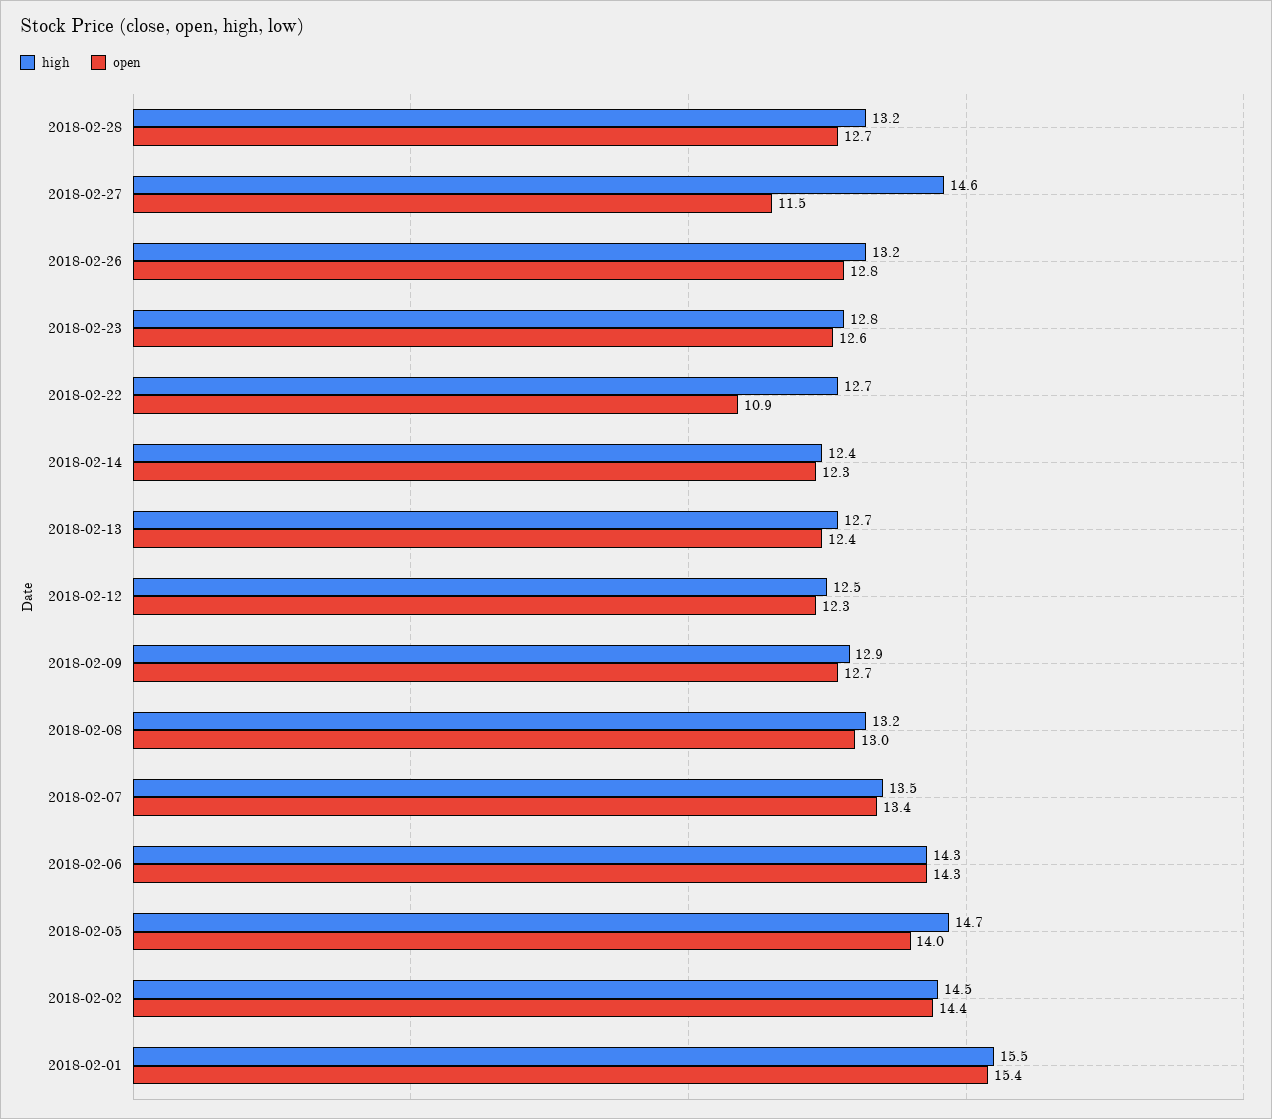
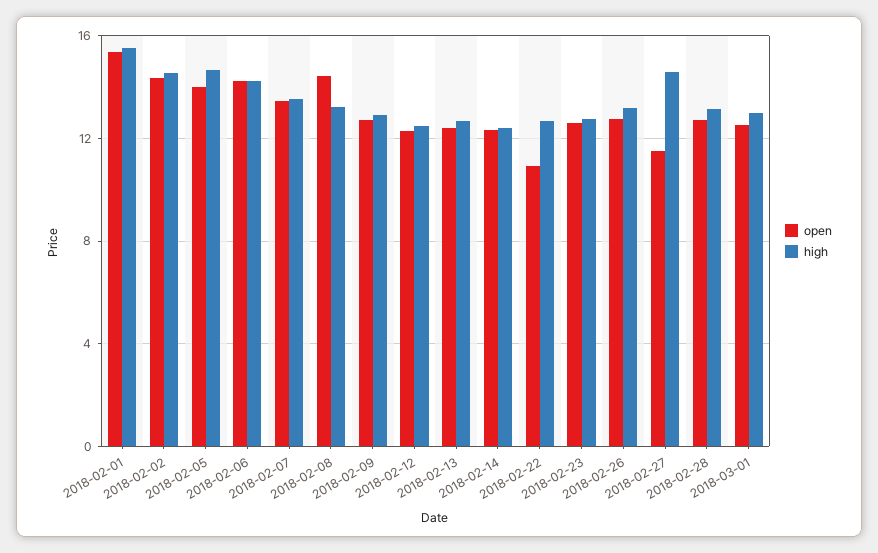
open, 2018-02-08: 13 -> 14.5
open, 2018-03-01: none -> 12.5
high, 2018-03-01: none -> 13

